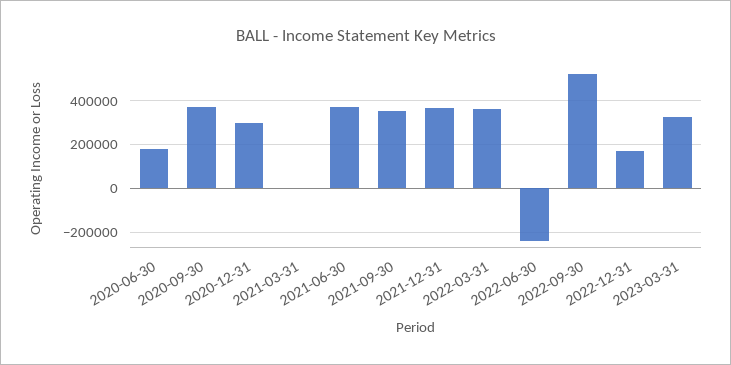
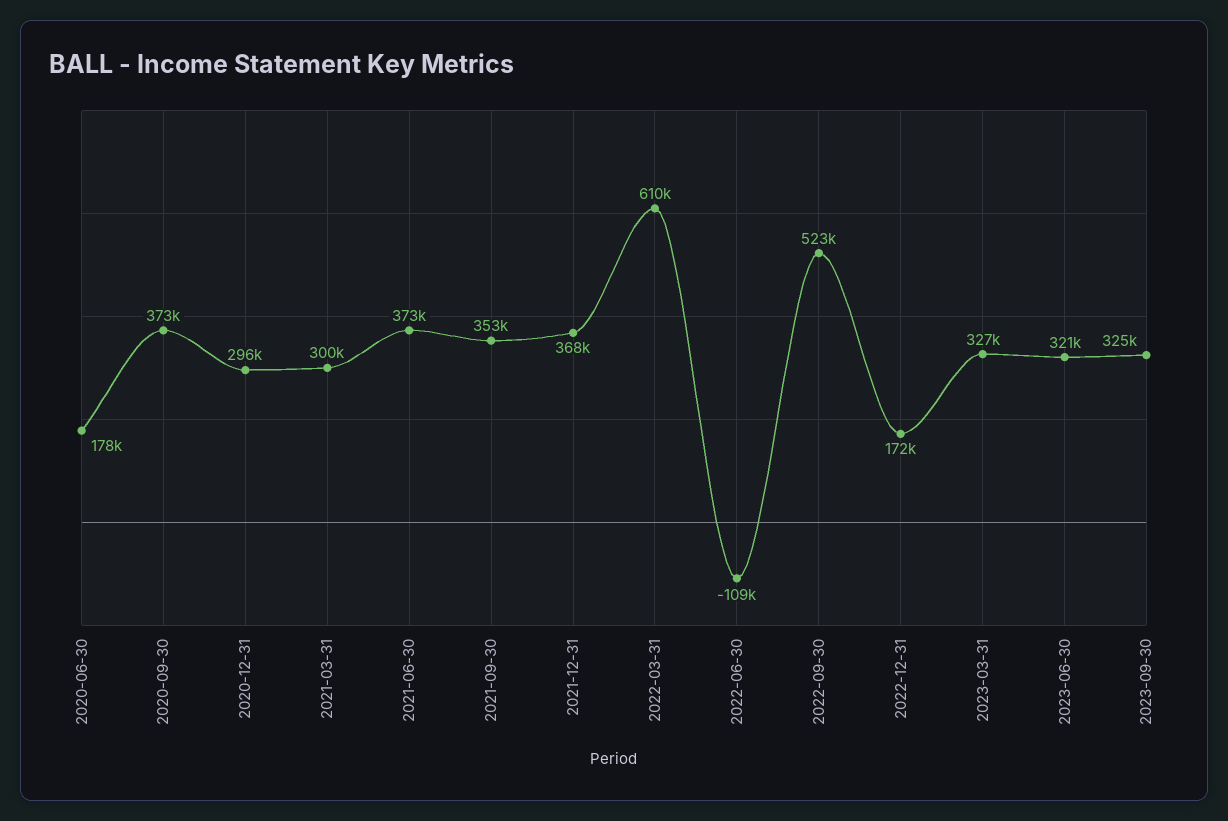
2021-03-31: 0 -> 300000
2022-03-31: 350000 -> 610000
2022-06-30: -250000 -> -109000
2023-06-30: none -> 321000
2023-09-30: none -> 325000

